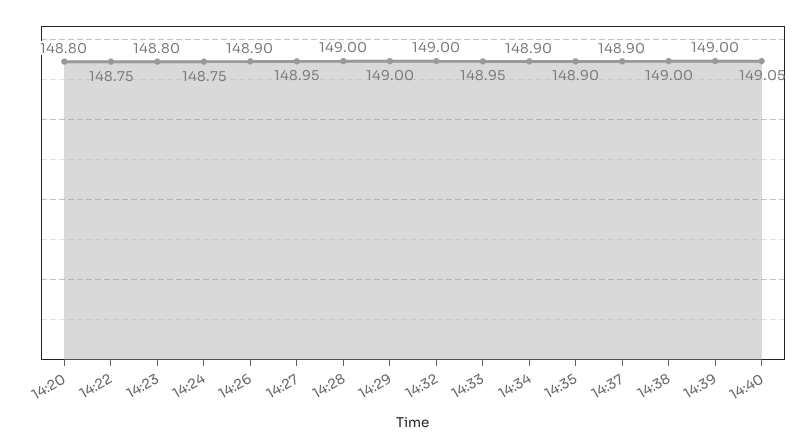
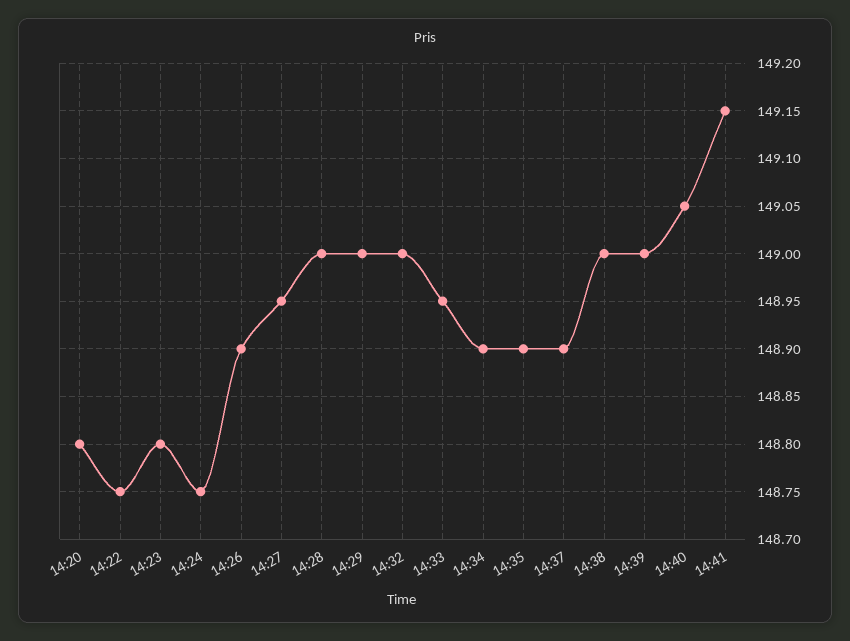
14:41: none -> 149.15

